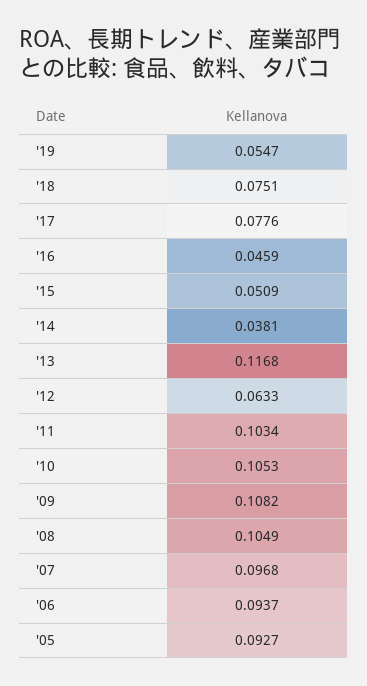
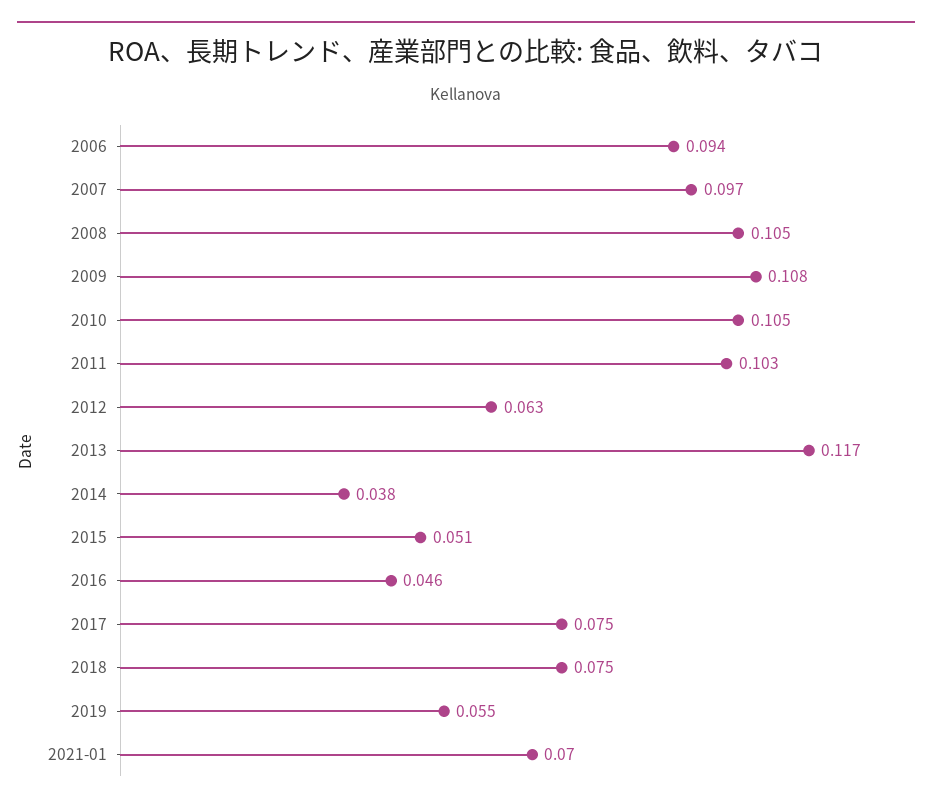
'17: 0.0776 -> 0.075
'05: 0.0927 -> none
2021-01: none -> 0.07

